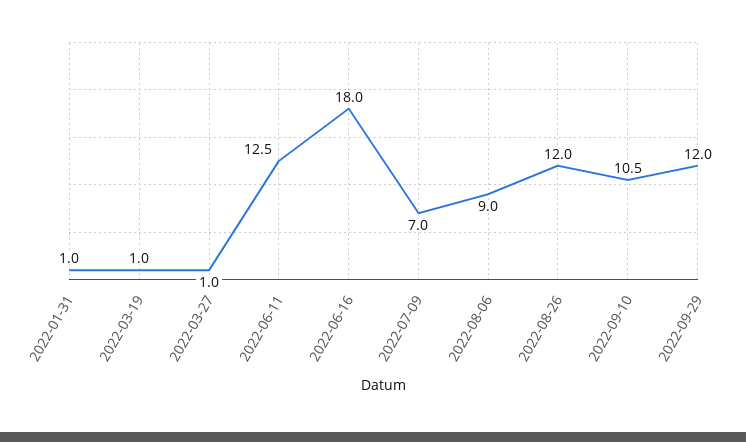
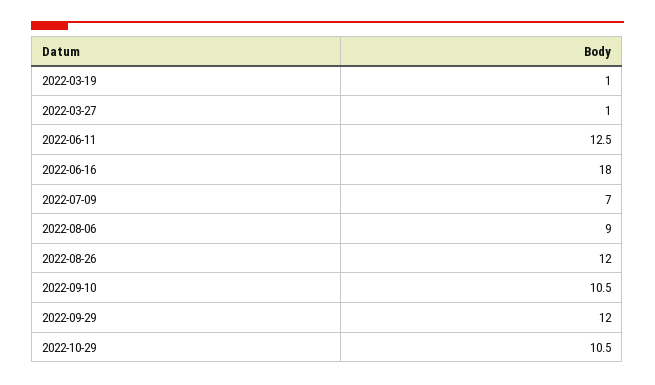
2022-01-31: 1 -> none
2022-10-29: none -> 10.5

